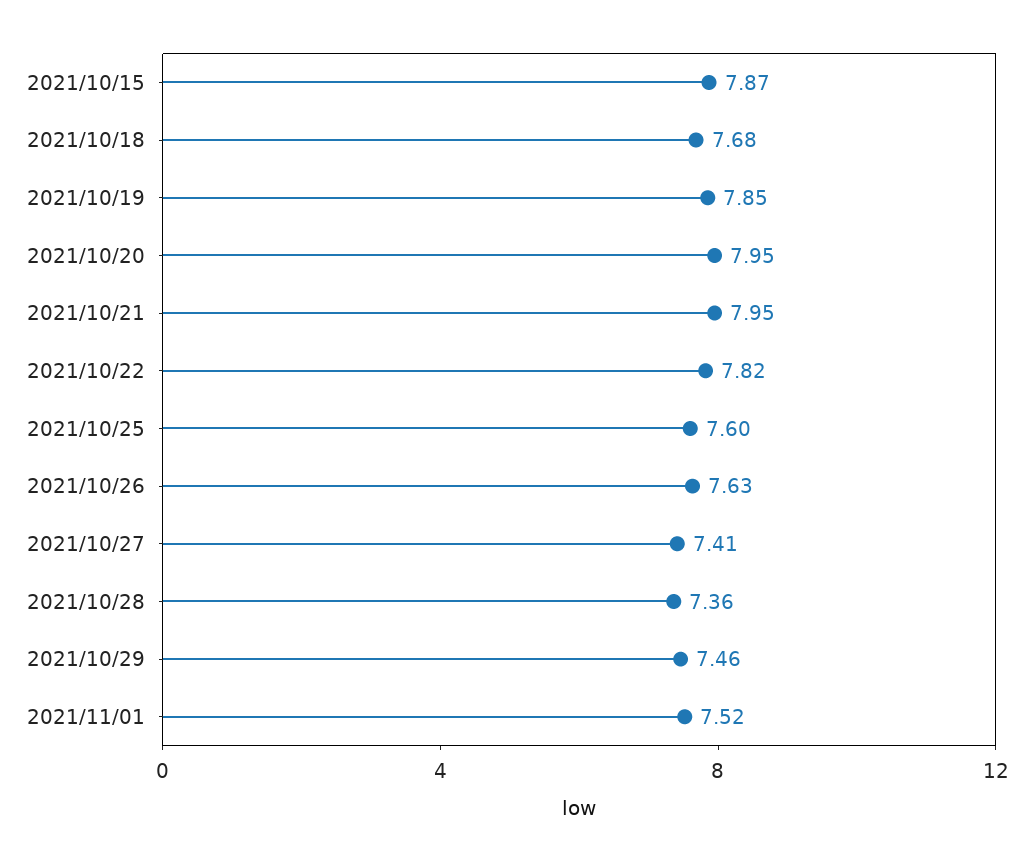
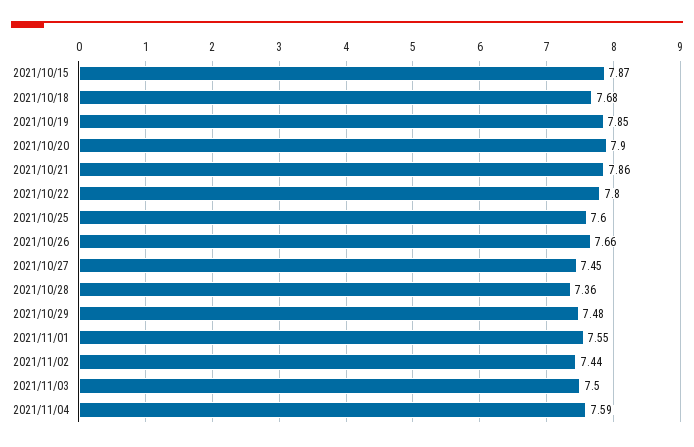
2021/10/20: 7.95 -> 7.9
2021/10/21: 7.95 -> 7.86
2021/10/22: 7.82 -> 7.8
2021/10/26: 7.63 -> 7.66
2021/10/27: 7.41 -> 7.45
2021/10/29: 7.46 -> 7.48
2021/11/01: 7.52 -> 7.55
2021/11/02: none -> 7.44
2021/11/03: none -> 7.5
2021/11/04: none -> 7.59

